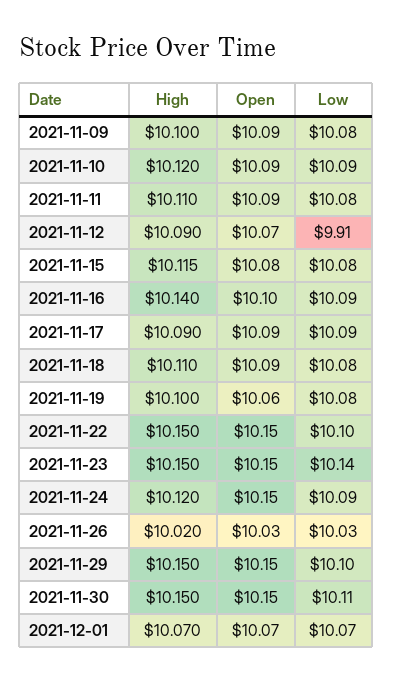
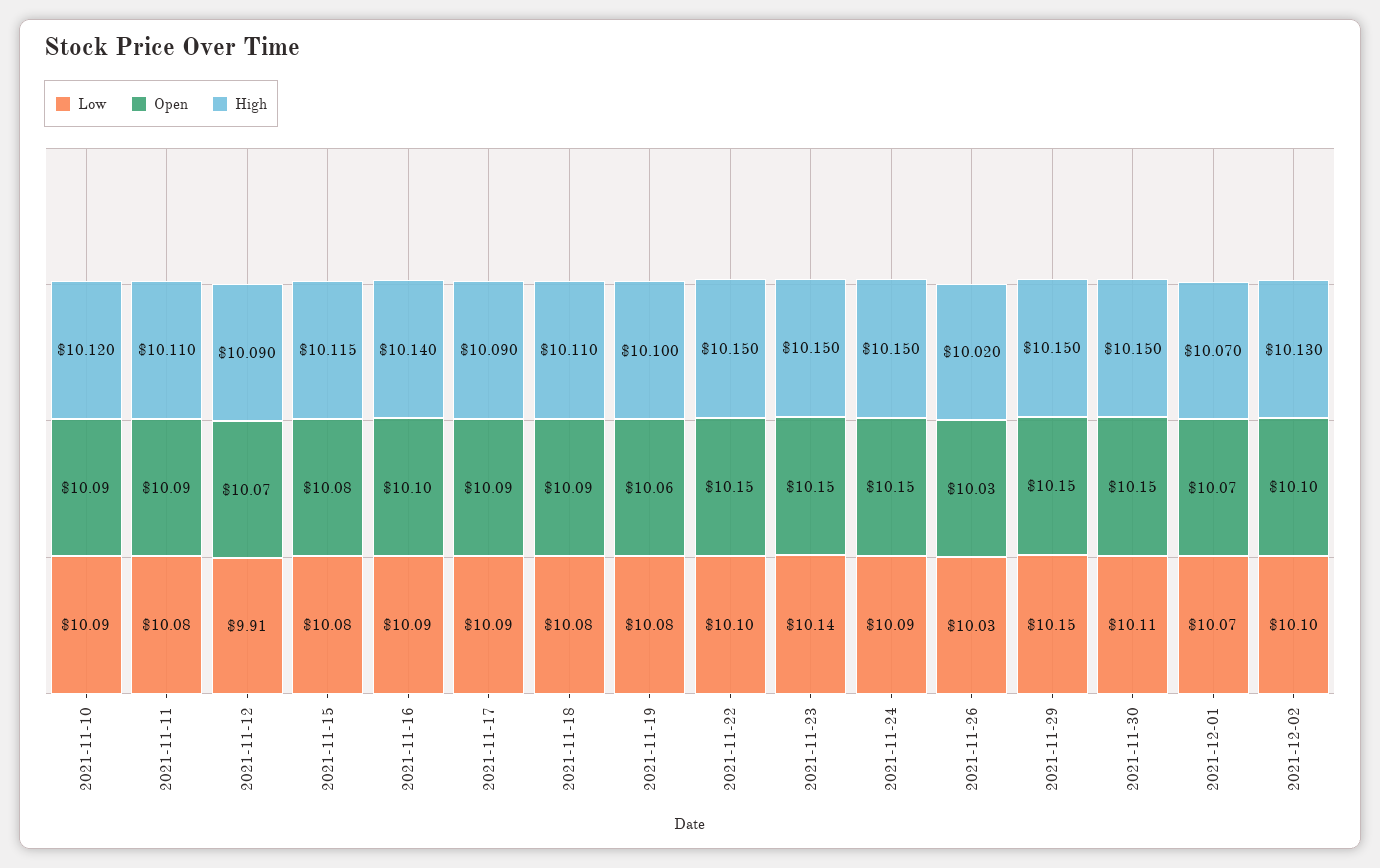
High, 2021-11-09: 10.1 -> none
Open, 2021-11-09: 10.09 -> none
Low, 2021-11-09: 10.08 -> none
High, 2021-11-24: 10.12 -> 10.15
Low, 2021-11-29: 10.1 -> 10.15
Low, 2021-12-02: none -> 10.1
Open, 2021-12-02: none -> 10.1
High, 2021-12-02: none -> 10.13

